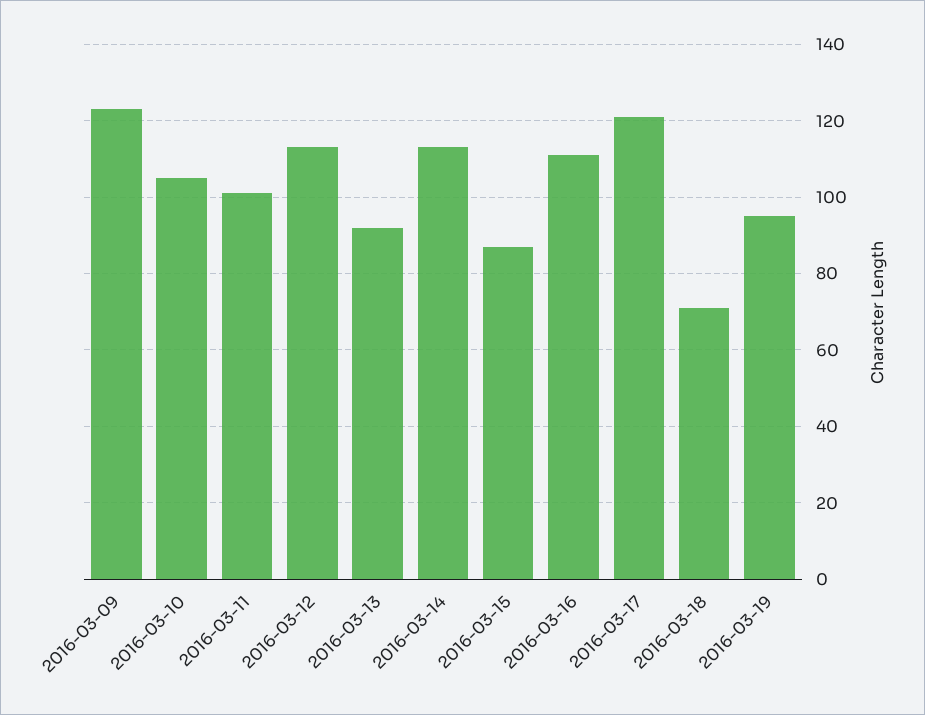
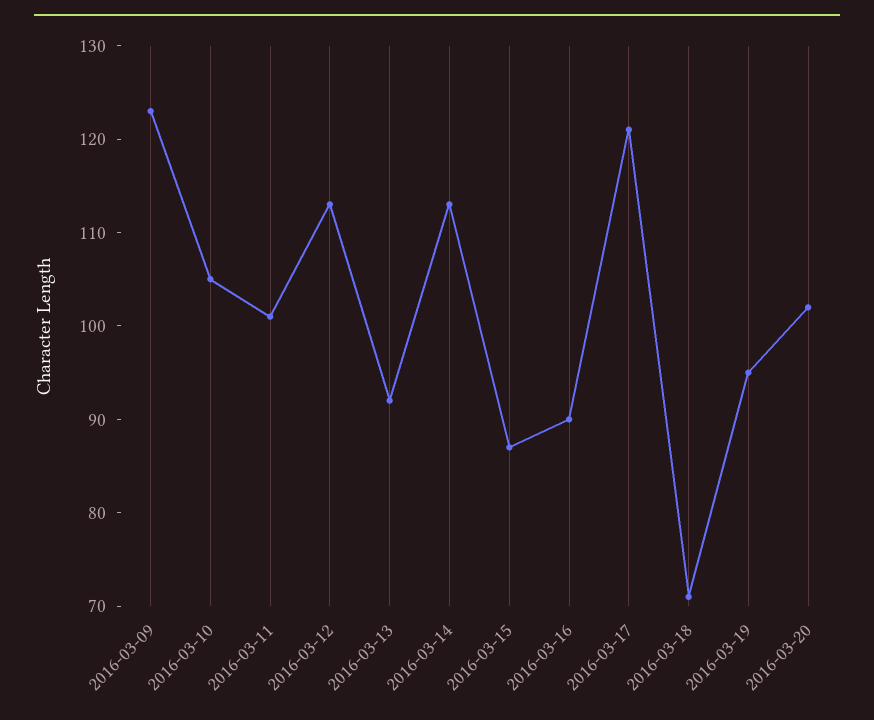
2016-03-16: 110 -> 90
2016-03-20: none -> 102

